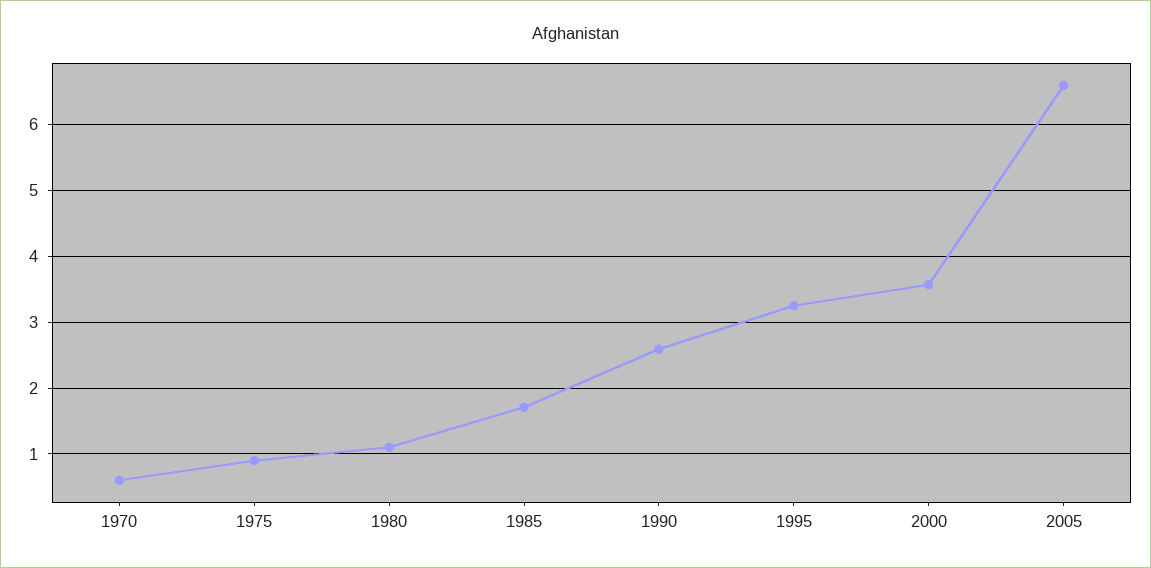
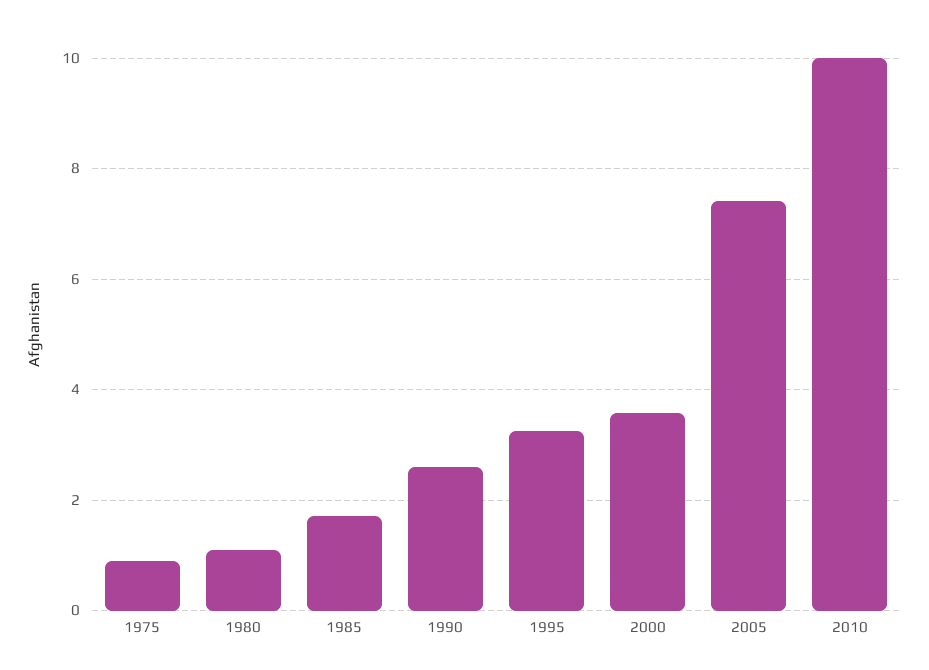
1970: 0.6 -> none
2005: 6.6 -> 7.4
2010: none -> 10

